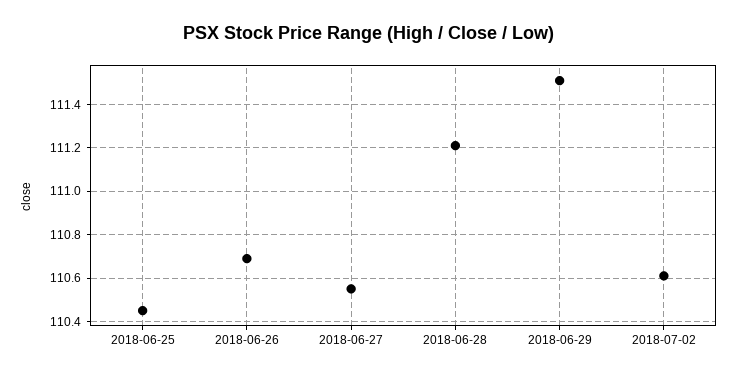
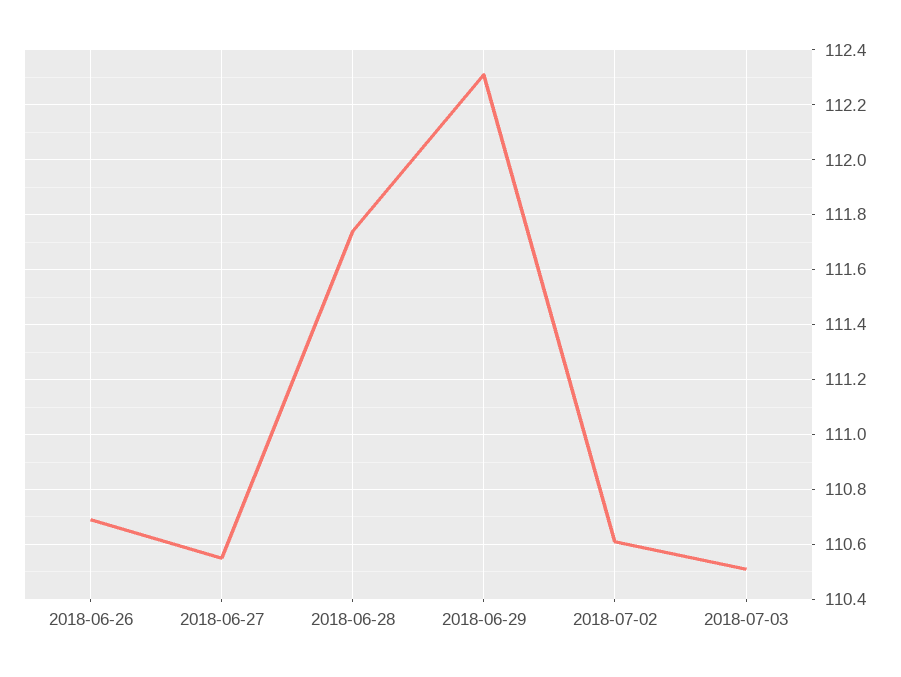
2018-06-25: 110.45 -> none
2018-06-28: 111.2 -> 111.75
2018-06-29: 111.5 -> 112.3
2018-07-03: none -> 110.5

